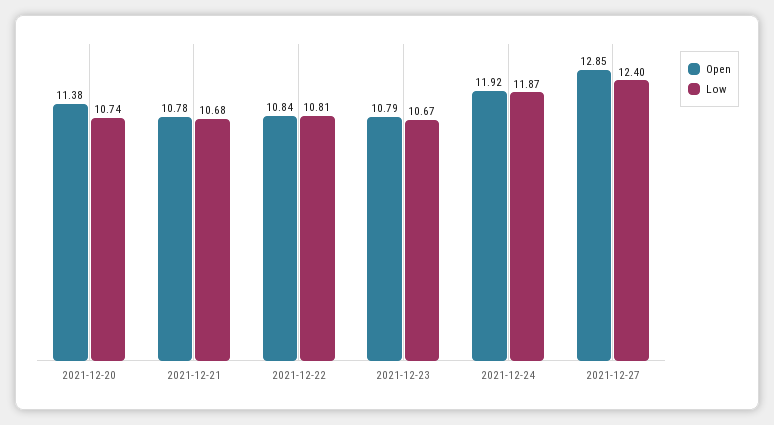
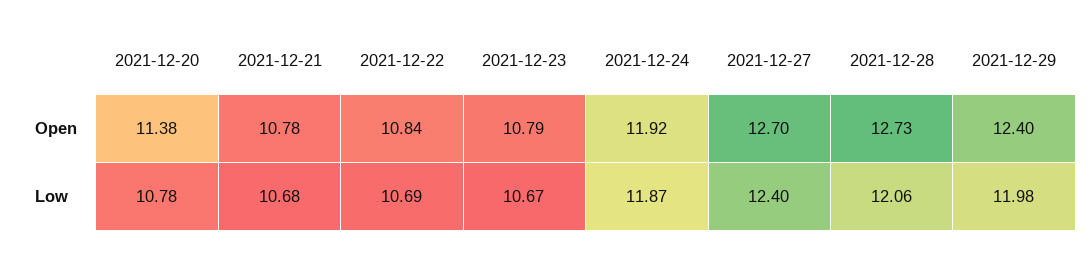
Low, 2021-12-20: 10.74 -> 10.78
Low, 2021-12-22: 10.81 -> 10.69
Open, 2021-12-27: 12.85 -> 12.7
Open, 2021-12-28: none -> 12.73
Open, 2021-12-29: none -> 12.4
Low, 2021-12-28: none -> 12.06
Low, 2021-12-29: none -> 11.98

